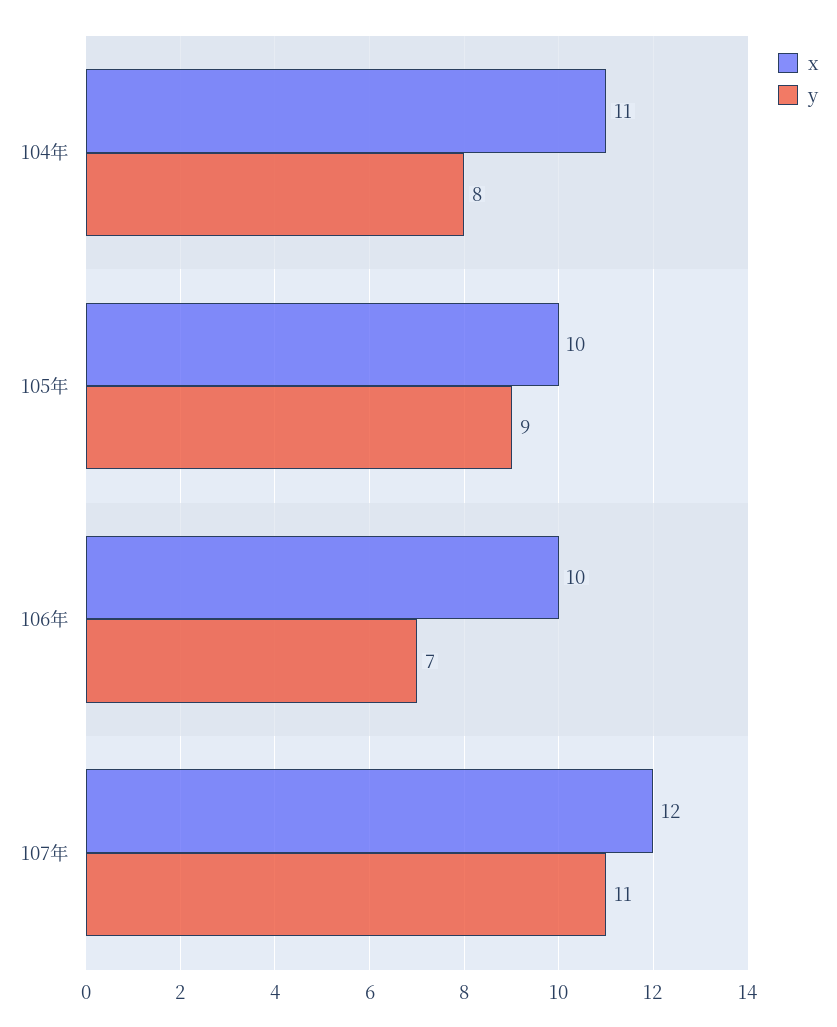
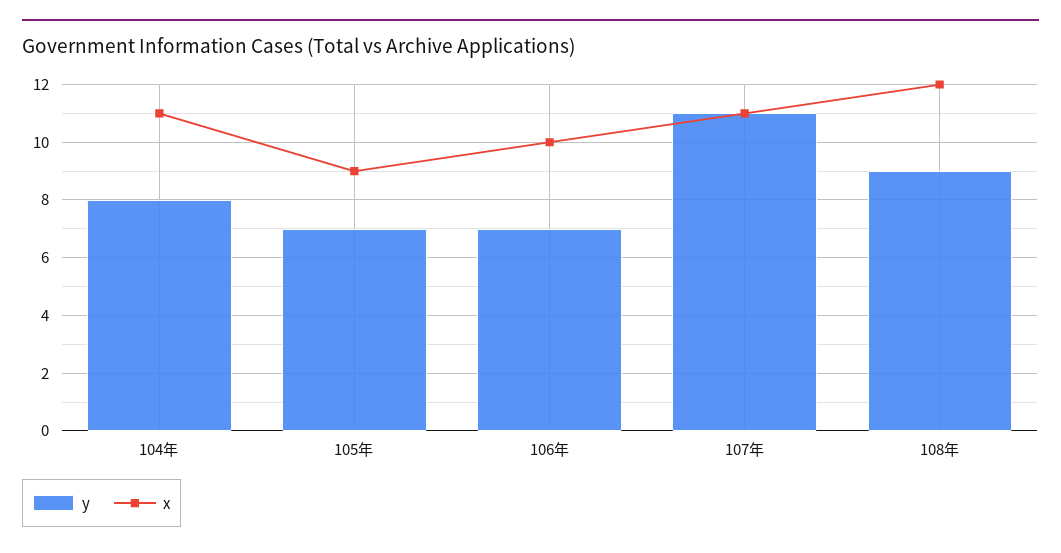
x, 105年: 10 -> 9
y, 105年: 9 -> 7
x, 107年: 12 -> 11
y, 108年: none -> 9
x, 108年: none -> 12

